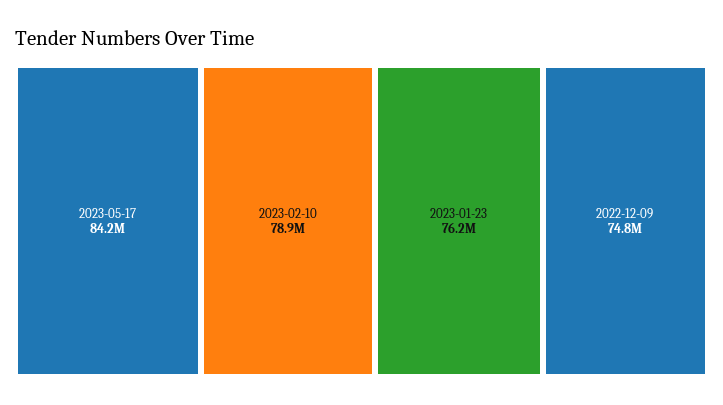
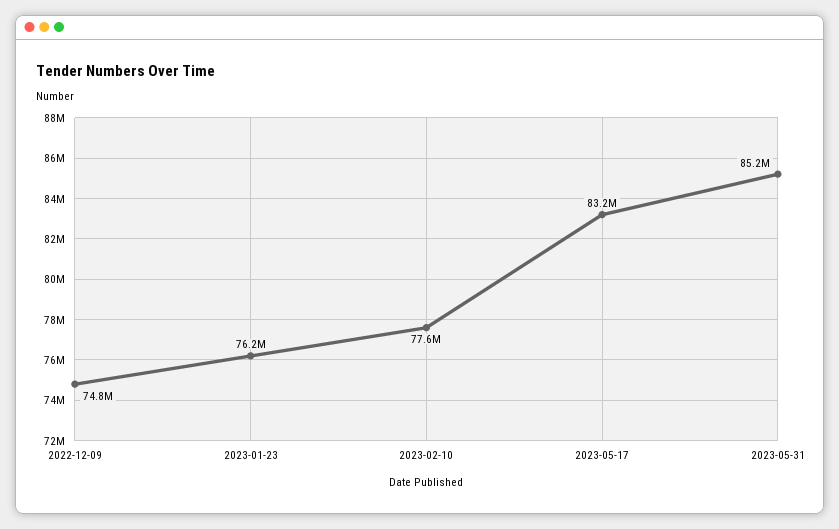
2023-05-17: 84200000 -> 83200000
2023-02-10: 78900000 -> 77600000
2023-05-31: none -> 85200000

